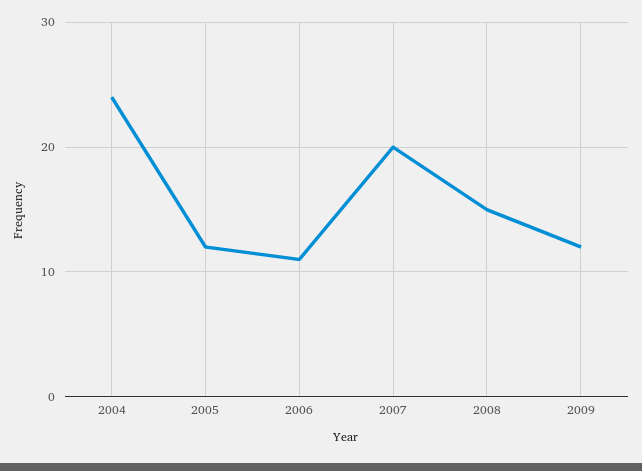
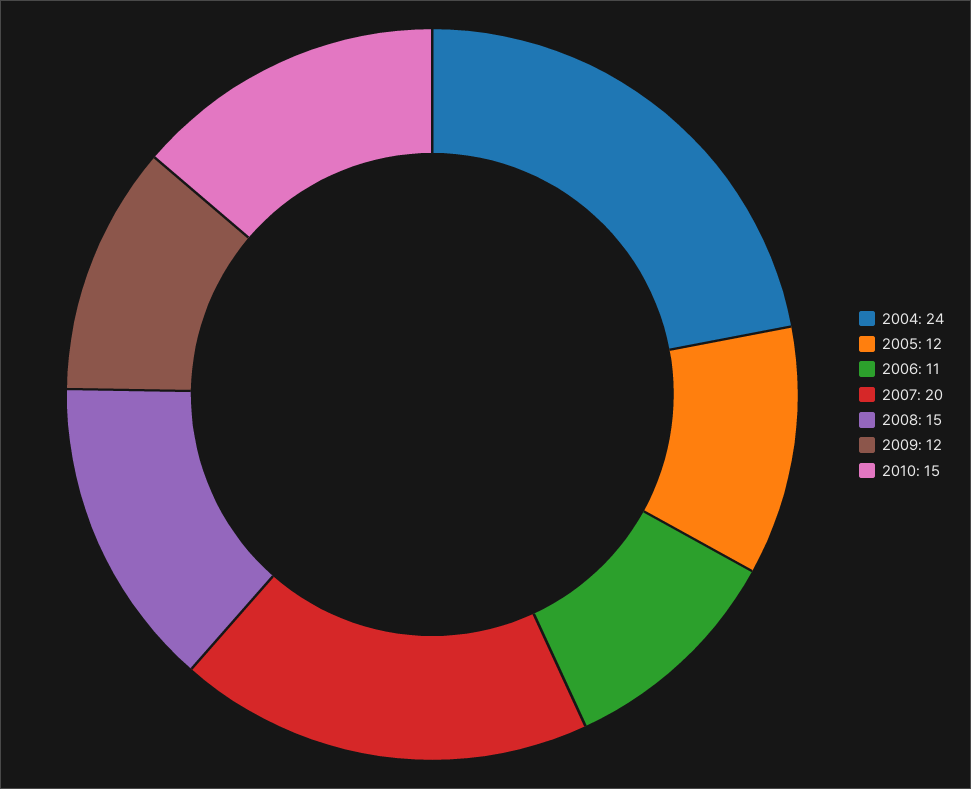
2010: none -> 15

